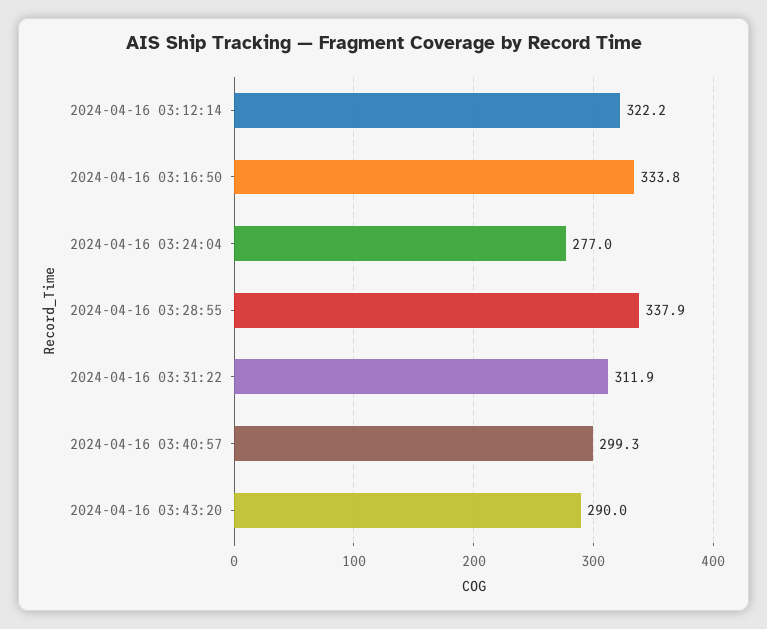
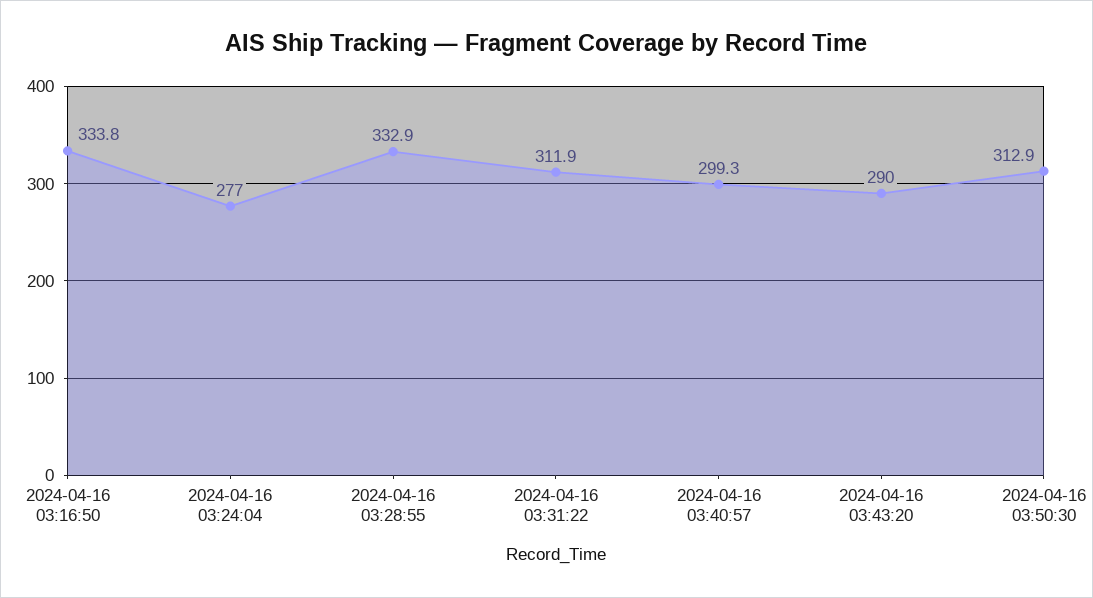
2024-04-16 03:12:14: 322.2 -> none
2024-04-16 03:28:55: 337.9 -> 332.9
2024-04-16 03:50:30: none -> 312.9

